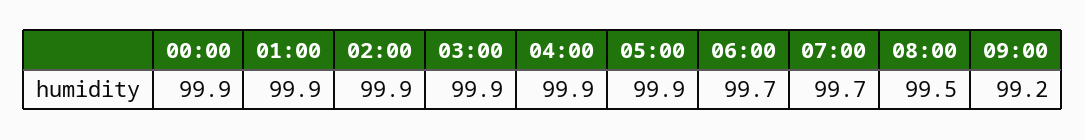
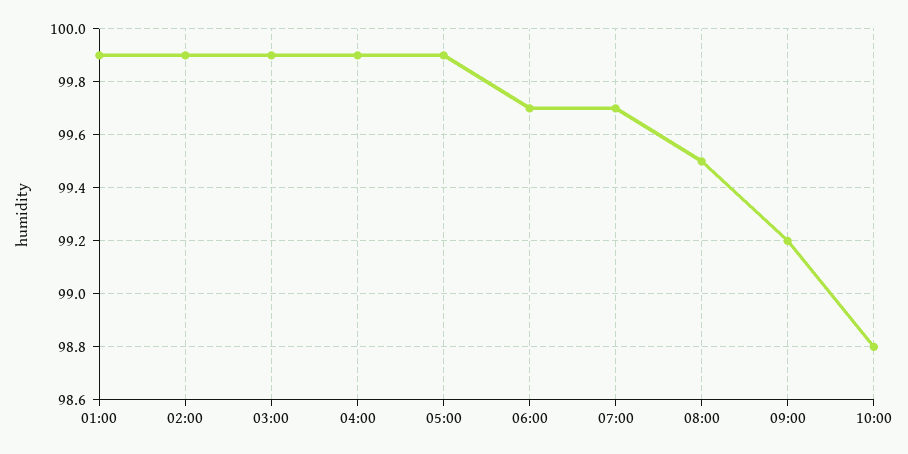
00:00: 99.9 -> none
10:00: none -> 98.8

